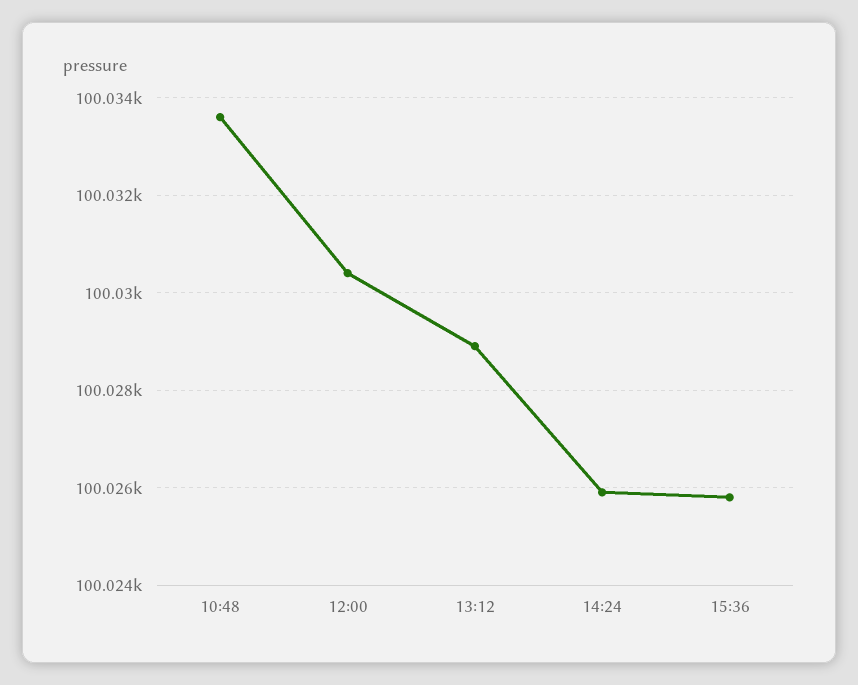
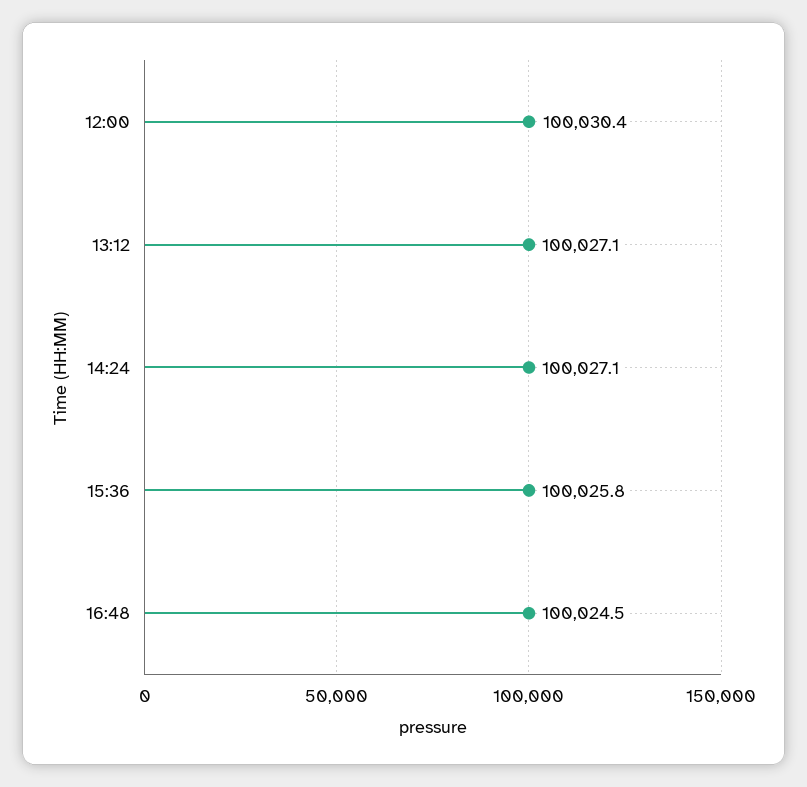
10:48: 100033.5 -> none
13:12: 100029 -> 100027.1
14:24: 100026 -> 100027.1
16:48: none -> 100024.5

